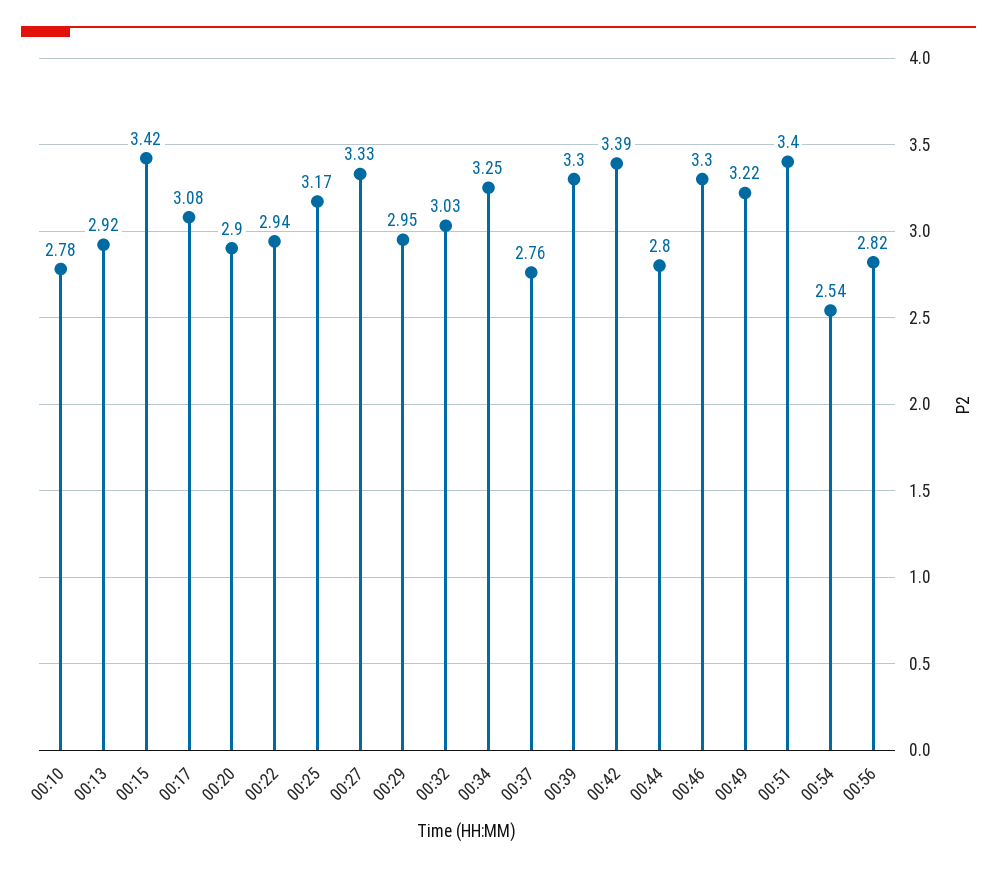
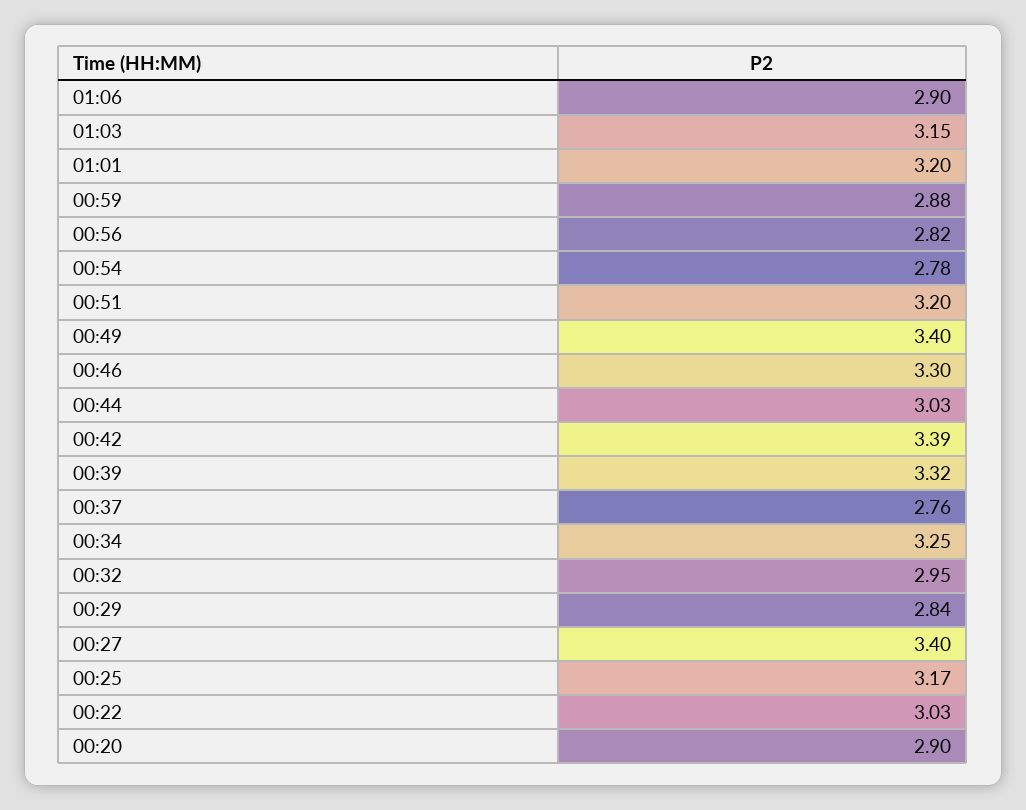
00:10: 2.78 -> none
00:13: 2.92 -> none
00:15: 3.42 -> none
00:17: 3.08 -> none
00:22: 2.94 -> 3.03
00:27: 3.33 -> 3.4
00:29: 2.95 -> 2.84
00:32: 3.03 -> 2.95
00:39: 3.3 -> 3.32
00:44: 2.8 -> 3.03
00:49: 3.22 -> 3.4
00:51: 3.4 -> 3.2
00:54: 2.54 -> 2.78
01:06: none -> 2.9
01:03: none -> 3.15
01:01: none -> 3.2
00:59: none -> 2.88

